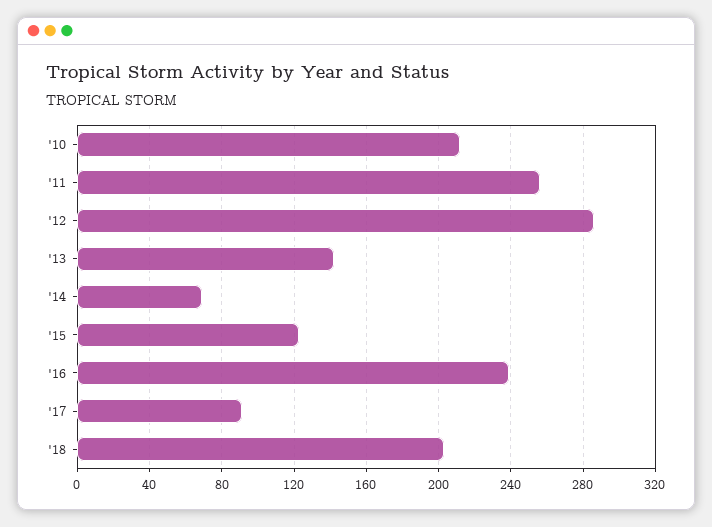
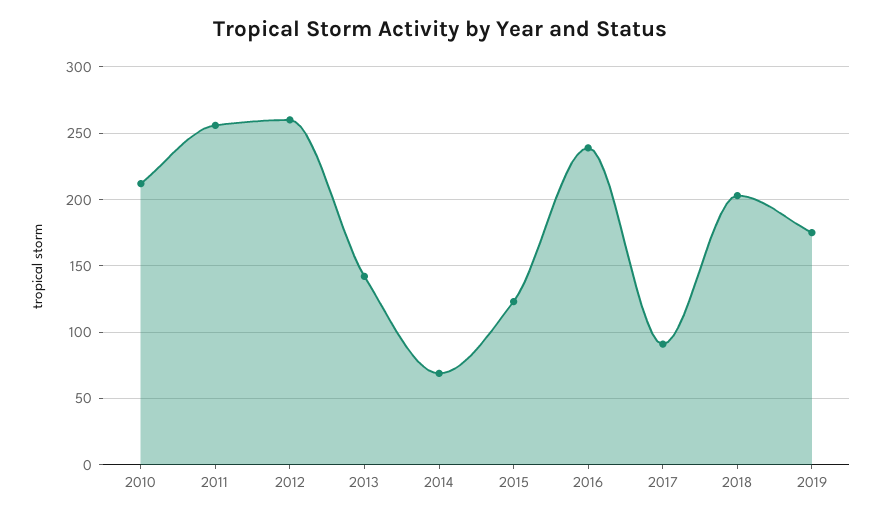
'12: 285 -> 260
2019: none -> 175

